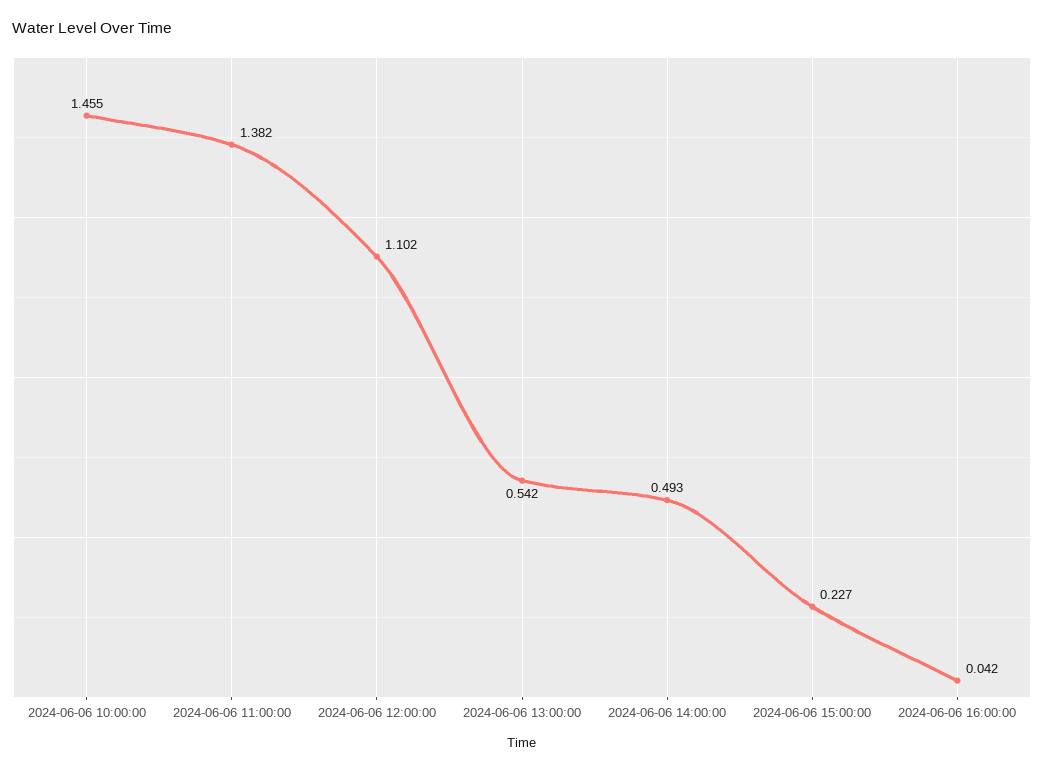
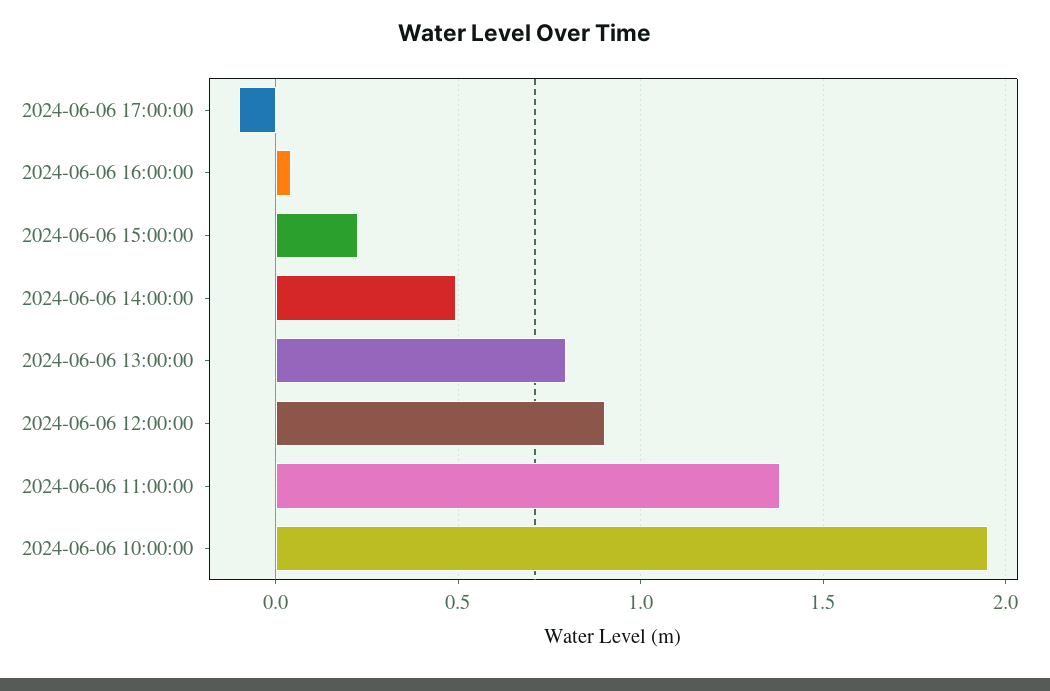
2024-06-06 10:00:00: 1.455 -> 1.95
2024-06-06 12:00:00: 1.102 -> 0.9
2024-06-06 13:00:00: 0.542 -> 0.8
2024-06-06 17:00:00: none -> -0.1

